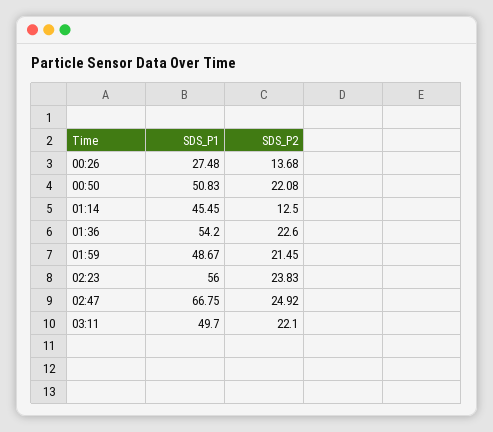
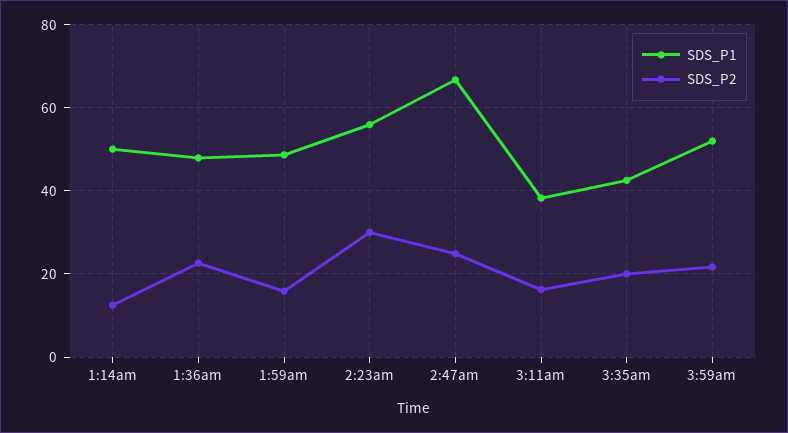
SDS_P1, 00:26: 27.48 -> none
SDS_P2, 00:26: 13.68 -> none
SDS_P1, 00:50: 50.83 -> none
SDS_P2, 00:50: 22.08 -> none
SDS_P1, 01:14: 45.45 -> 50
SDS_P1, 01:36: 54.2 -> 48
SDS_P2, 01:59: 21.45 -> 16
SDS_P2, 02:23: 23.83 -> 30
SDS_P1, 03:11: 49.7 -> 38
SDS_P2, 03:11: 22.1 -> 16
SDS_P1, 3:35am: none -> 42
SDS_P2, 3:35am: none -> 20
SDS_P1, 3:59am: none -> 52
SDS_P2, 3:59am: none -> 22

